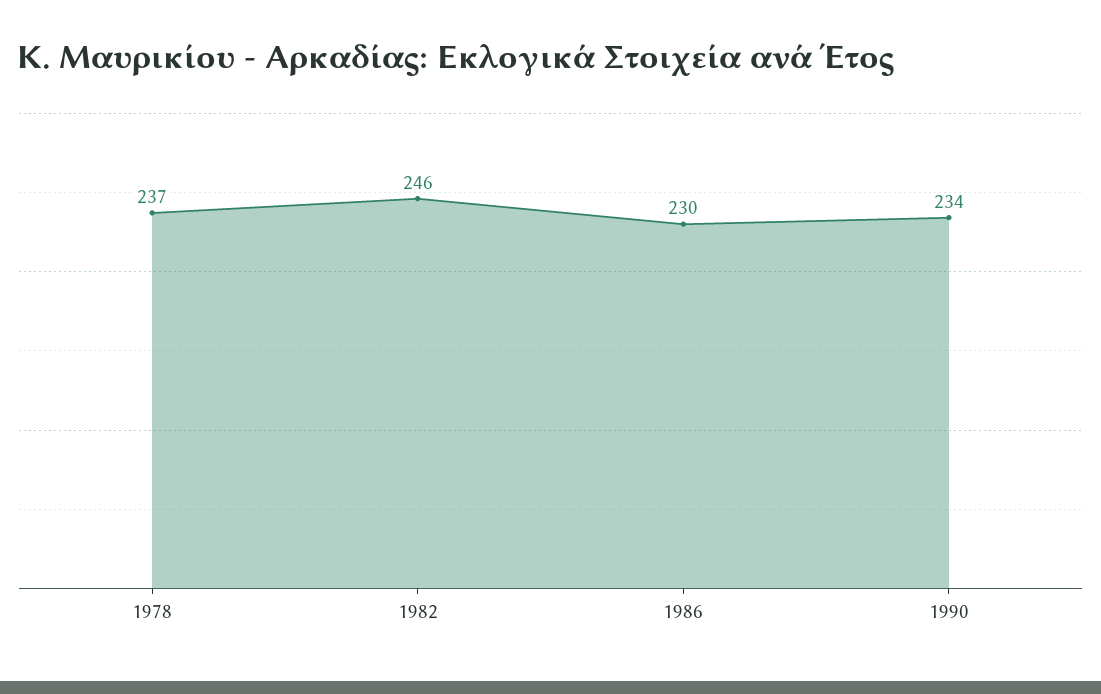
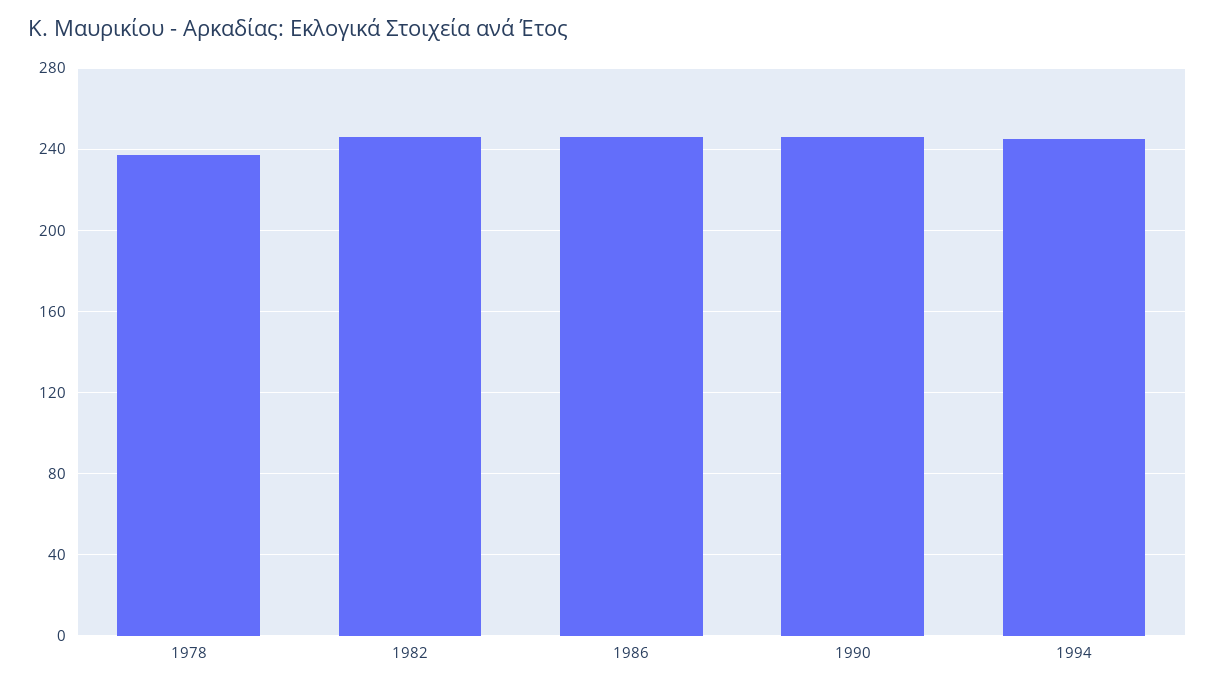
1986: 230 -> 245
1990: 234 -> 245
1994: none -> 245

